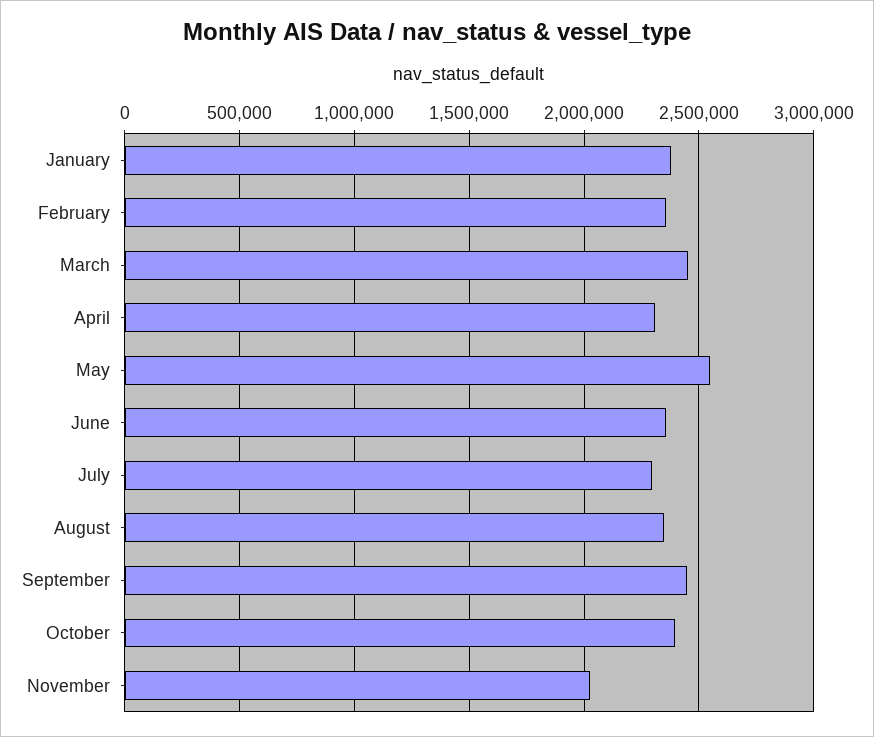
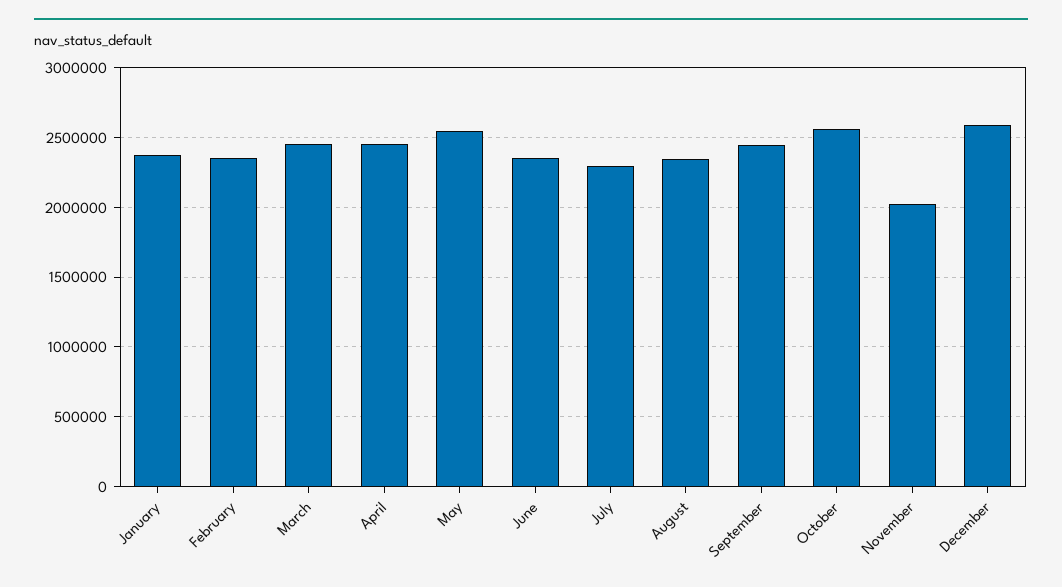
April: 2300000 -> 2450000
October: 2400000 -> 2550000
December: none -> 2600000

